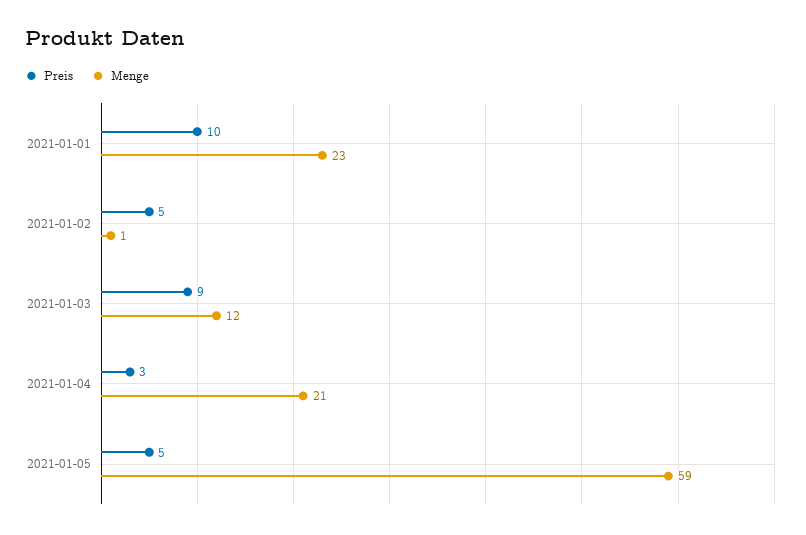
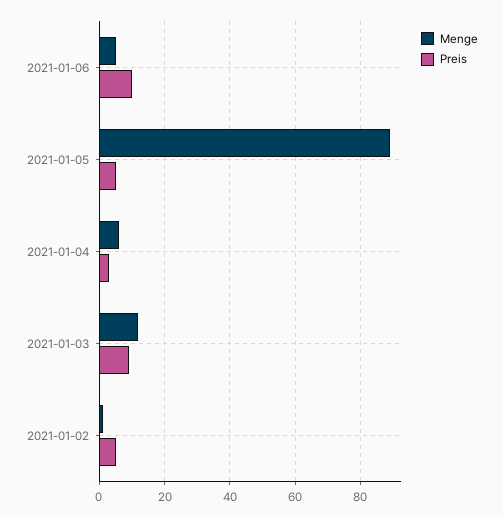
Preis, 2021-01-01: 10 -> none
Menge, 2021-01-01: 23 -> none
Menge, 2021-01-04: 21 -> 5
Menge, 2021-01-05: 59 -> 90
Menge, 2021-01-06: none -> 5
Preis, 2021-01-06: none -> 10

